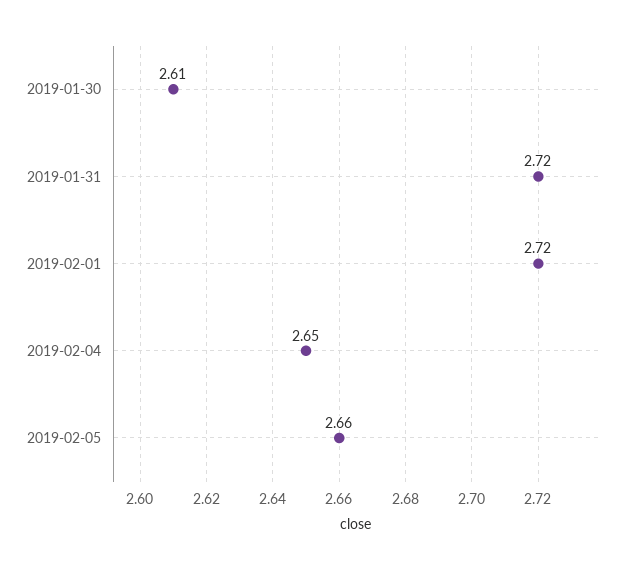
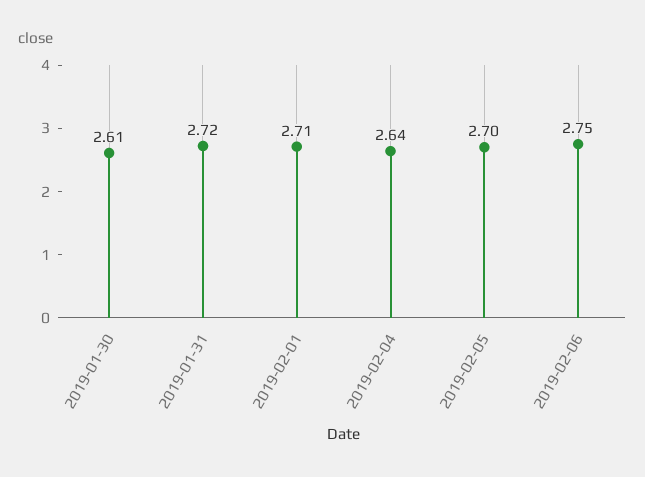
2019-02-01: 2.72 -> 2.71
2019-02-04: 2.65 -> 2.64
2019-02-05: 2.66 -> 2.7
2019-02-06: none -> 2.75

